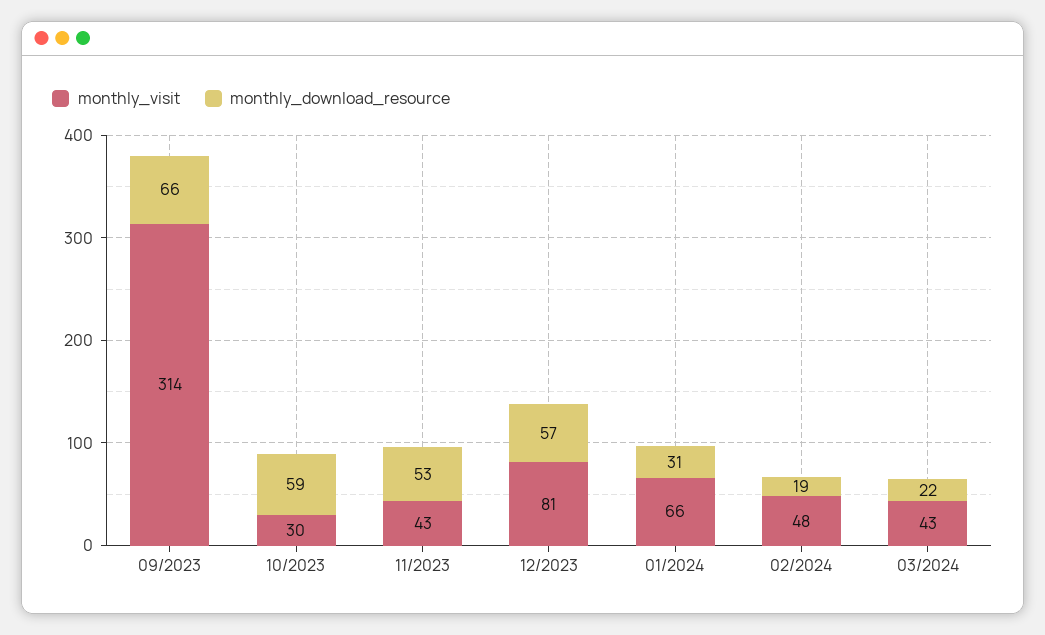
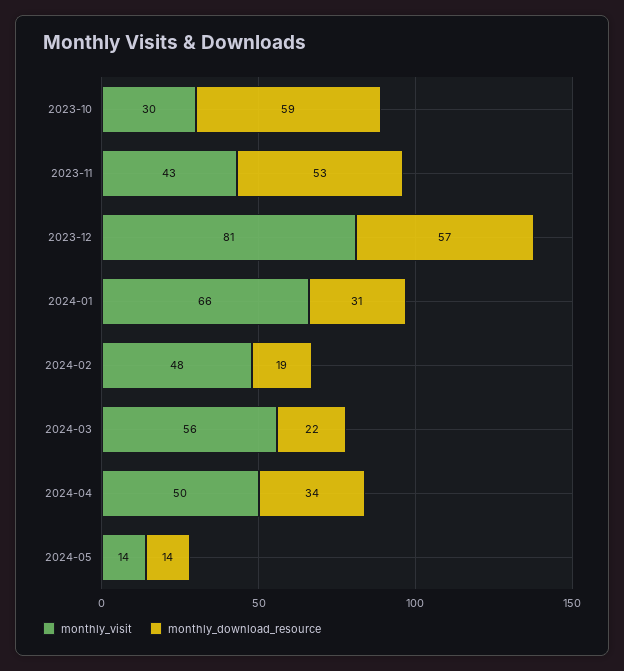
monthly_visit, 09/2023: 314 -> none
monthly_download_resource, 09/2023: 66 -> none
monthly_visit, 03/2024: 43 -> 56
monthly_visit, 2024-04: none -> 50
monthly_download_resource, 2024-04: none -> 34
monthly_visit, 2024-05: none -> 14
monthly_download_resource, 2024-05: none -> 14

